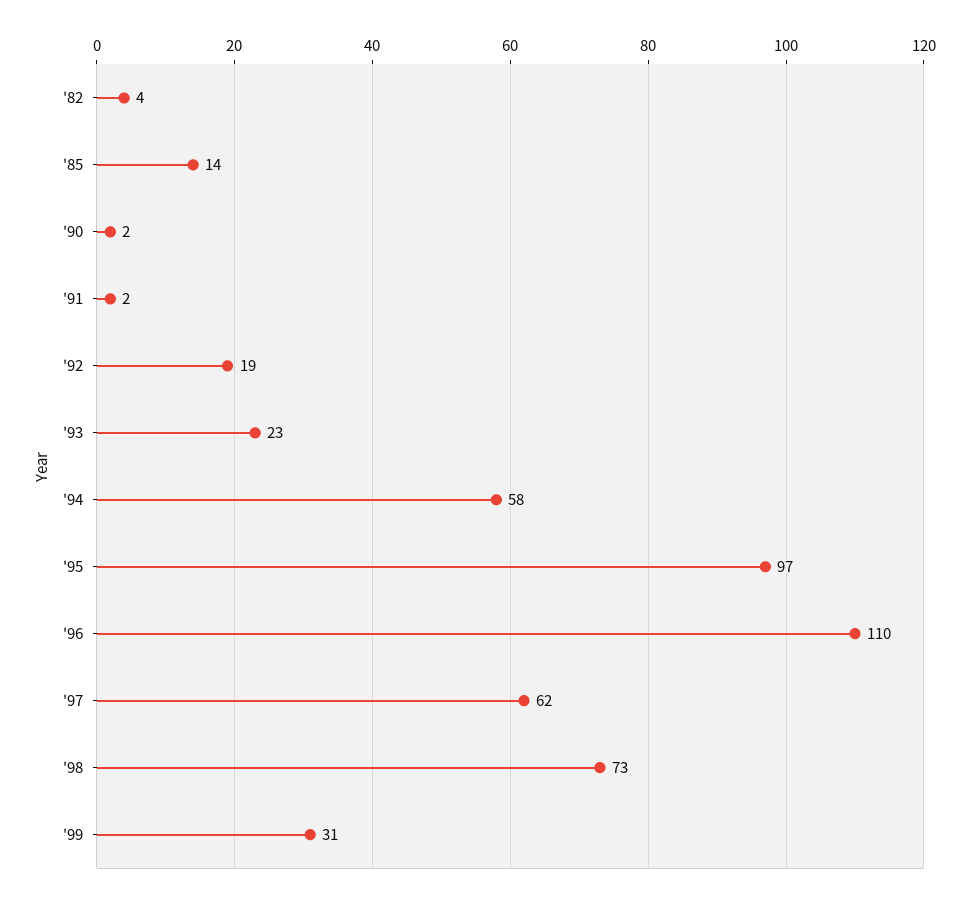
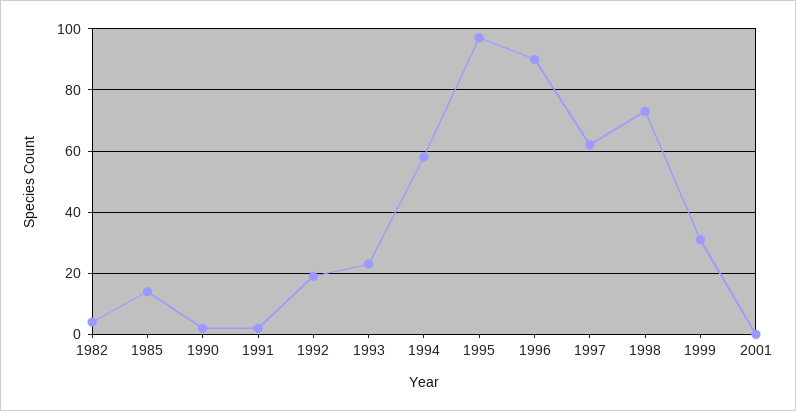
'96: 110 -> 90
2001: none -> 0

